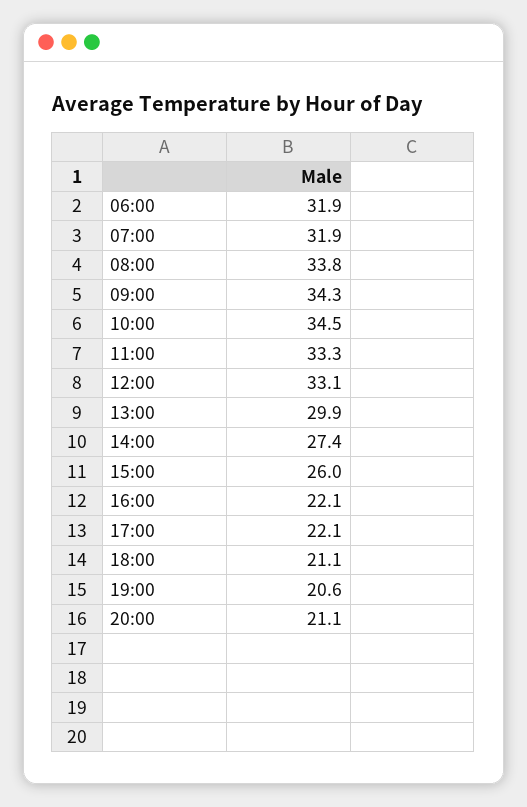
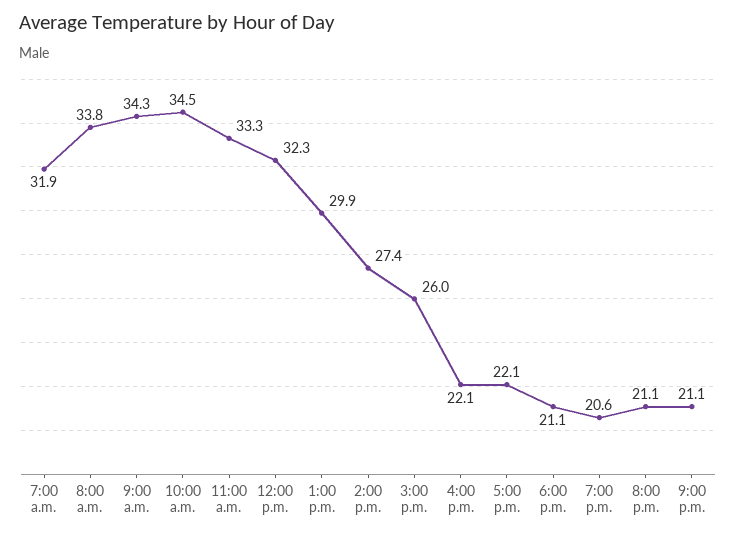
06:00: 31.9 -> none
12:00: 33.1 -> 32.3
9:00 p.m.: none -> 21.1

